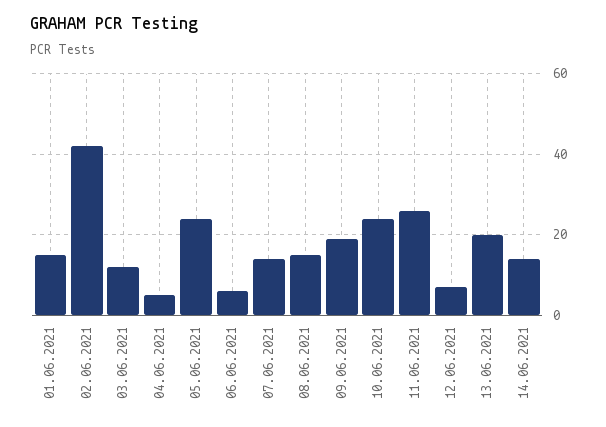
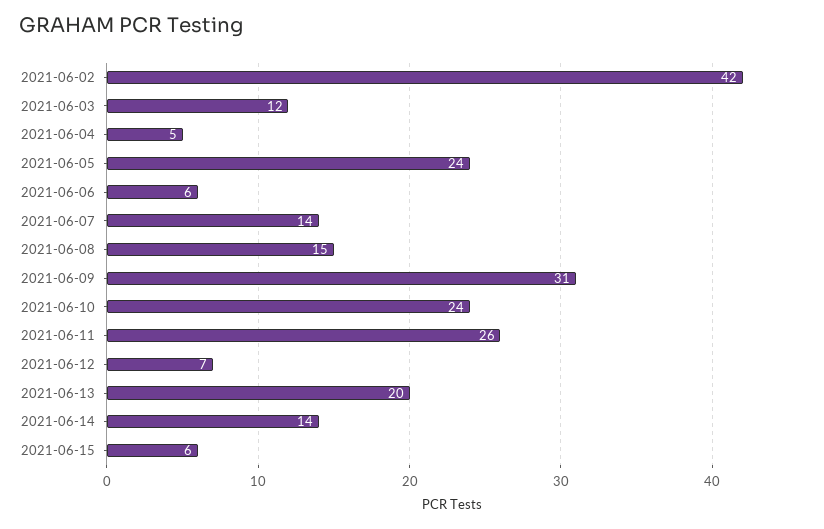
01.06.2021: 15 -> none
09.06.2021: 20 -> 31
2021-06-15: none -> 6

